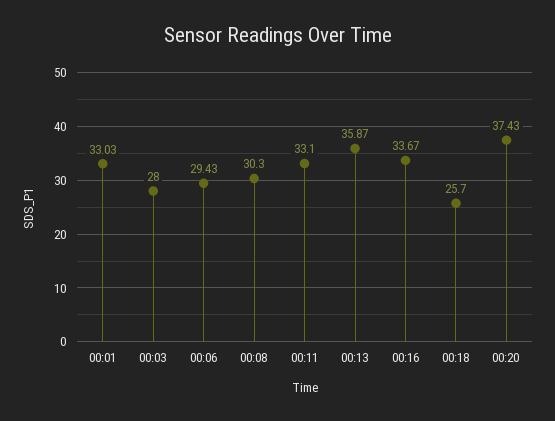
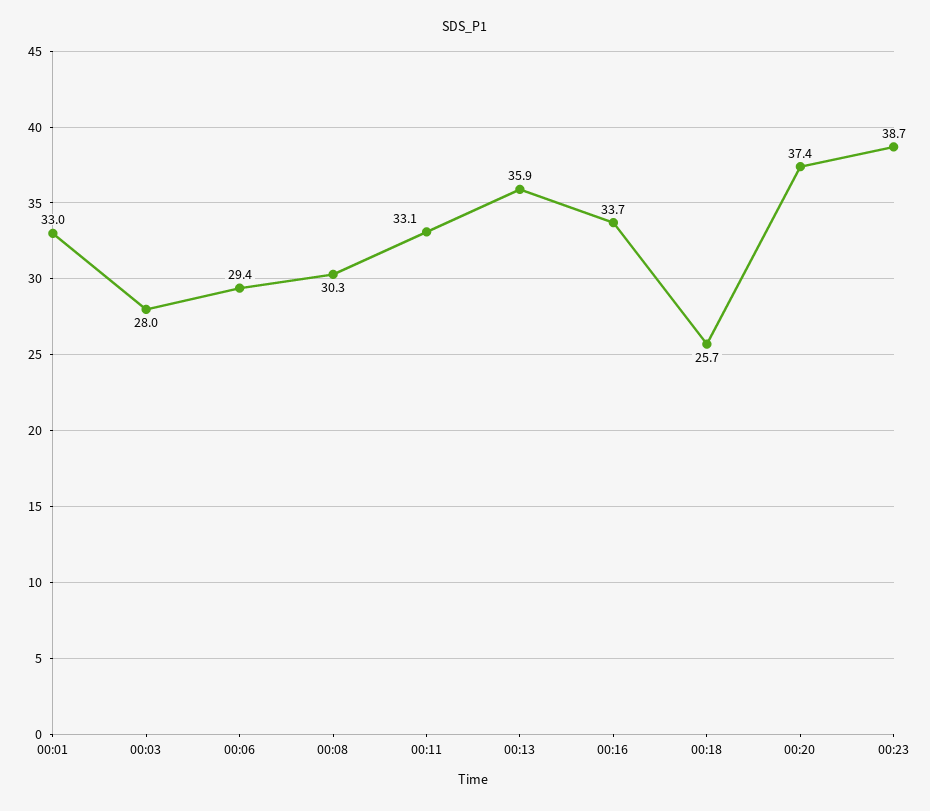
00:23: none -> 38.7

